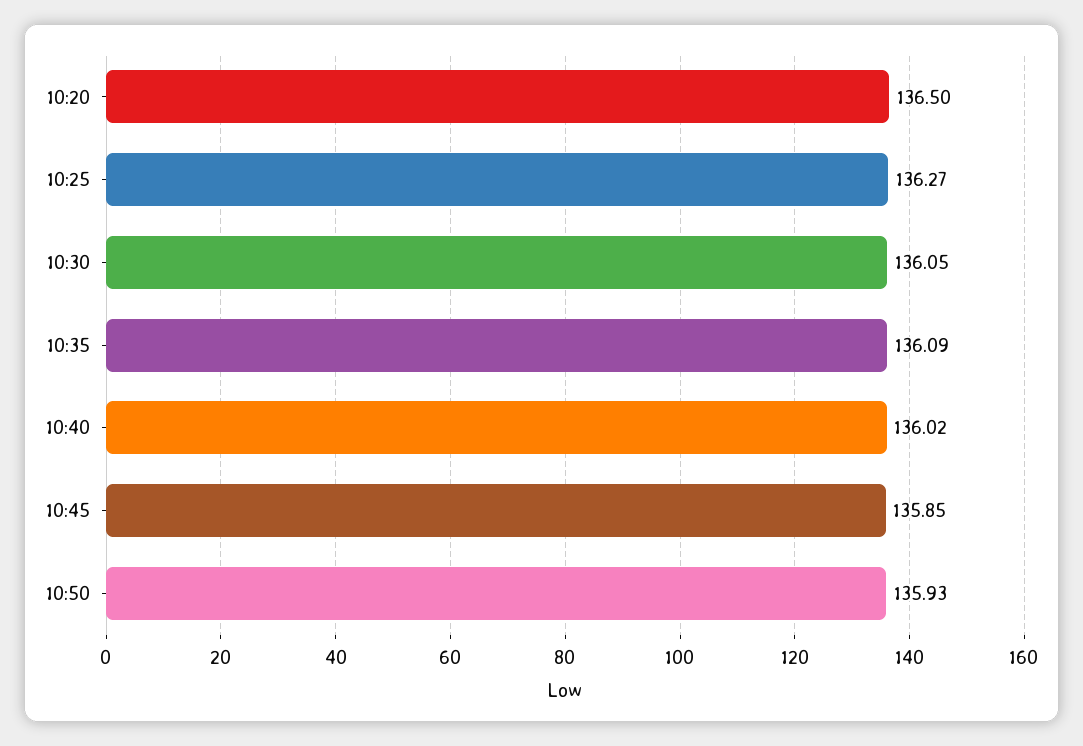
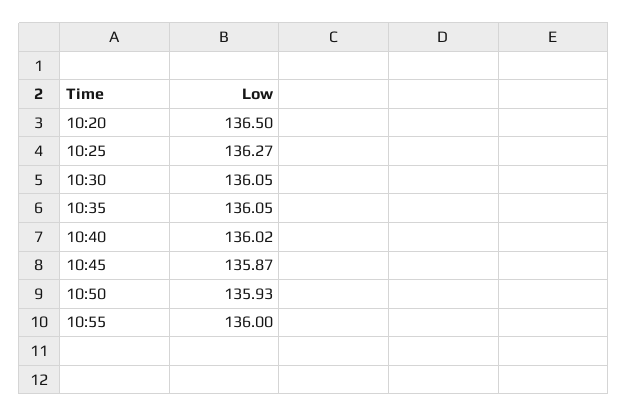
10:35: 136.09 -> 136.05
10:45: 135.85 -> 135.87
10:55: none -> 136

